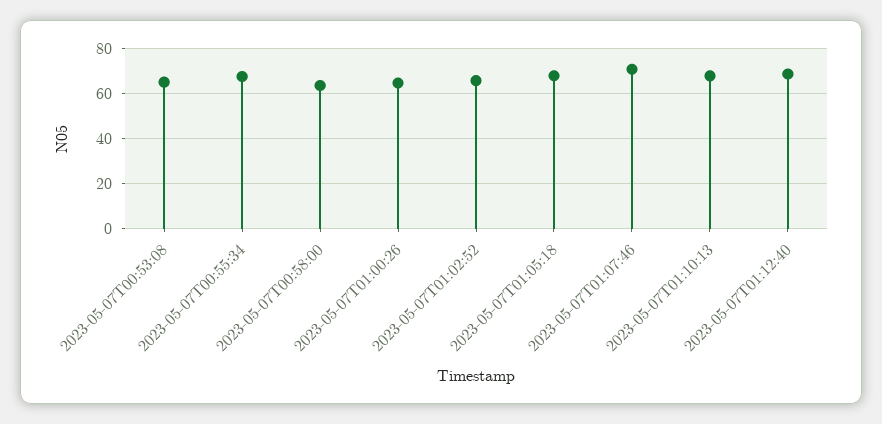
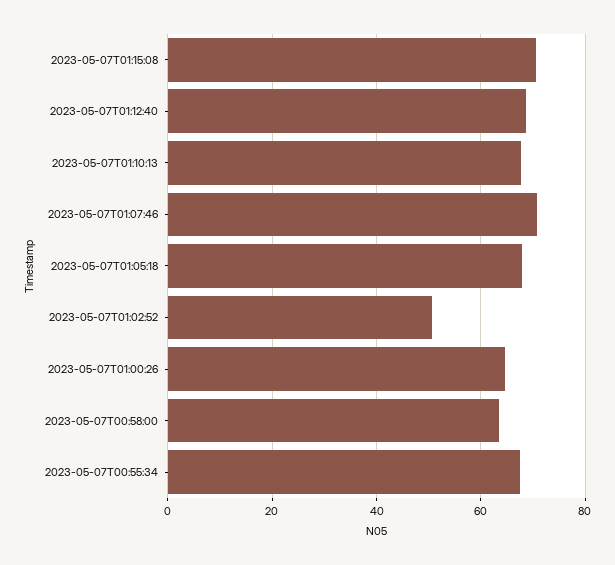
2023-05-07T00:53:08: 65 -> none
2023-05-07T01:02:52: 65 -> 50
2023-05-07T01:15:08: none -> 70

